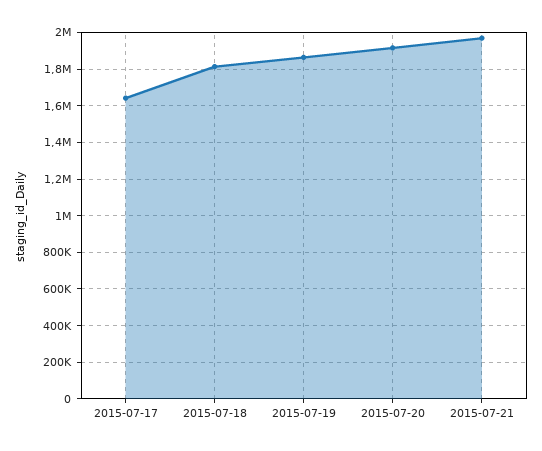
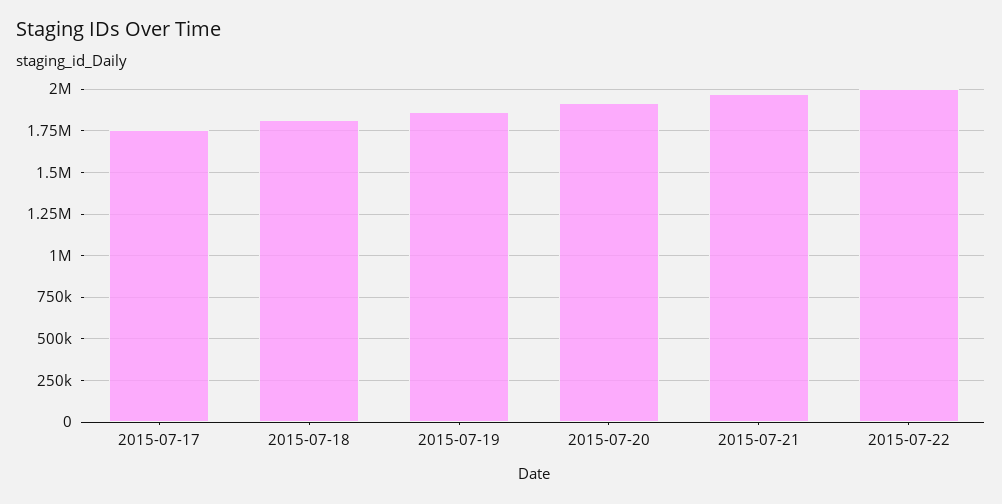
2015-07-17: 1650000 -> 1750000
2015-07-22: none -> 2000000

